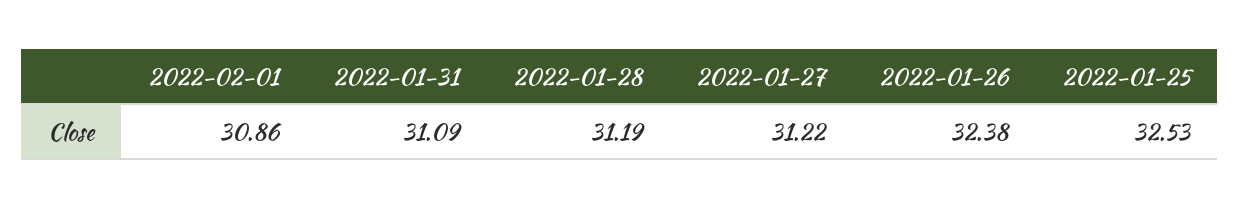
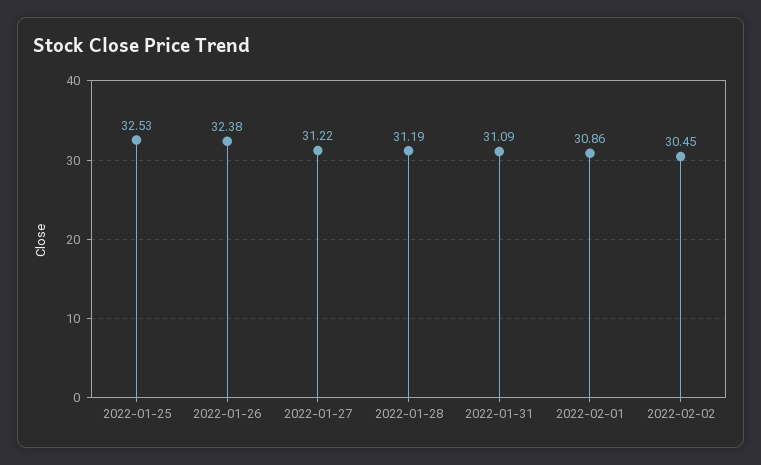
2022-02-02: none -> 30.45

